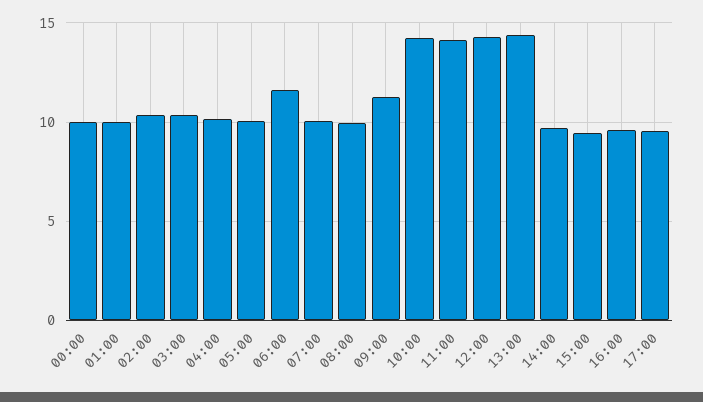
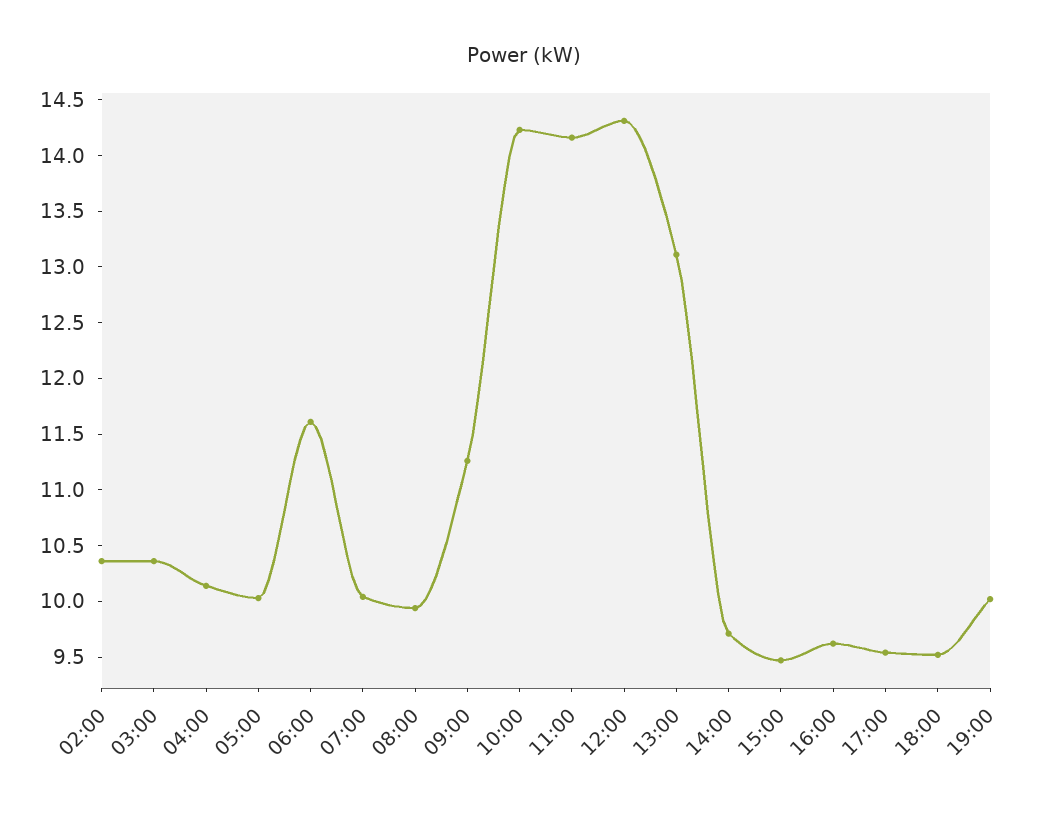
00:00: 10 -> none
01:00: 10 -> none
13:00: 14.5 -> 13.1
18:00: none -> 9.5
19:00: none -> 10

